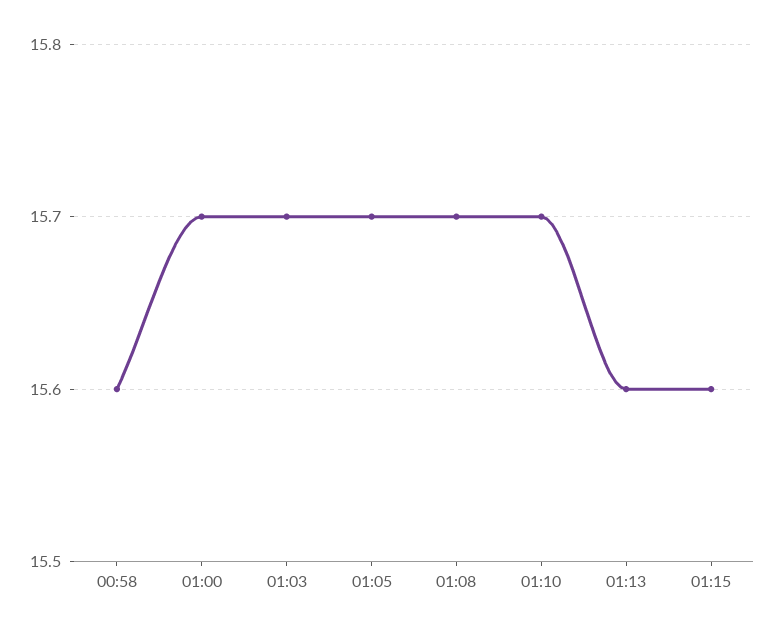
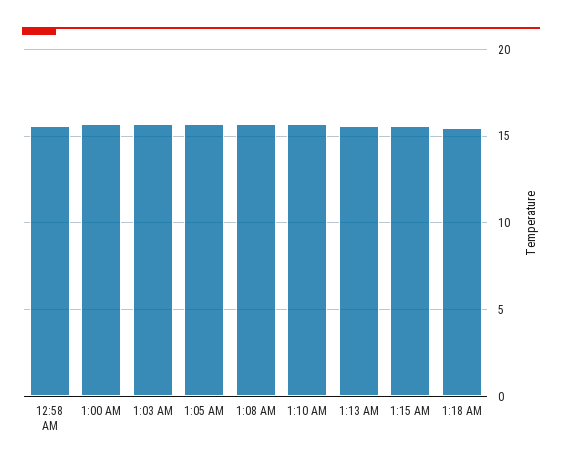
1:18 AM: none -> 15.5

